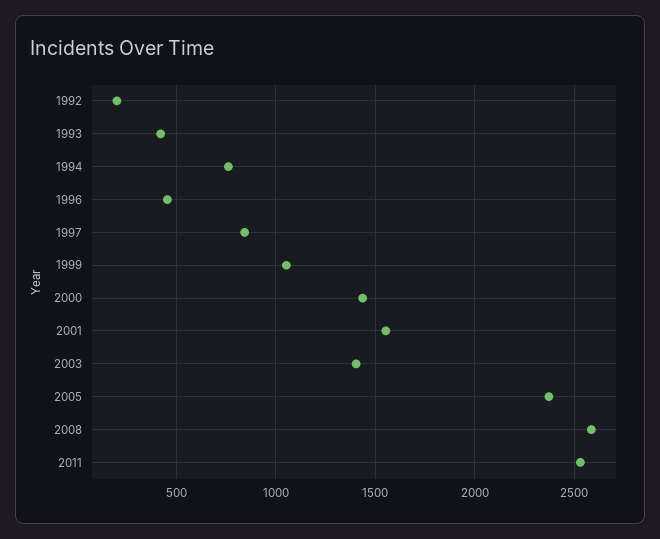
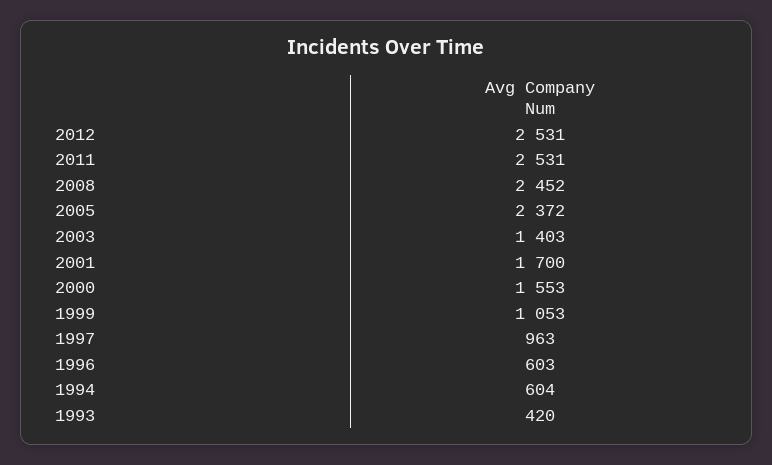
1992: 200 -> none
1994: 750 -> 604
1996: 450 -> 603
1997: 850 -> 963
2000: 1450 -> 1553
2001: 1550 -> 1700
2008: 2600 -> 2452
2012: none -> 2531

